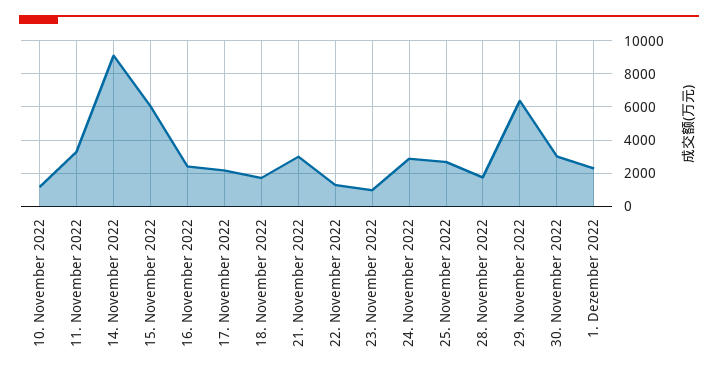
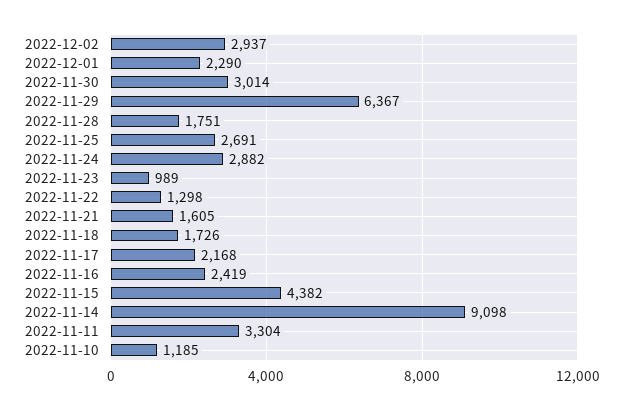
15. November 2022: 6000 -> 4382
21. November 2022: 3000 -> 1605
2022-12-02: none -> 2937

